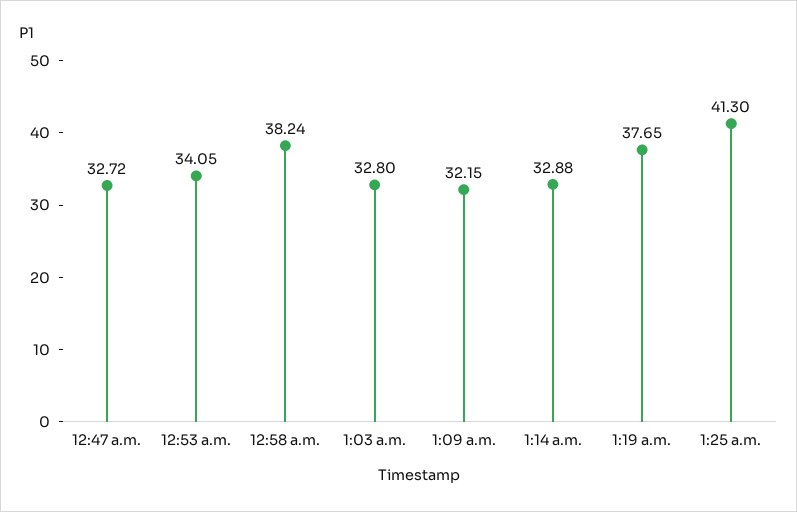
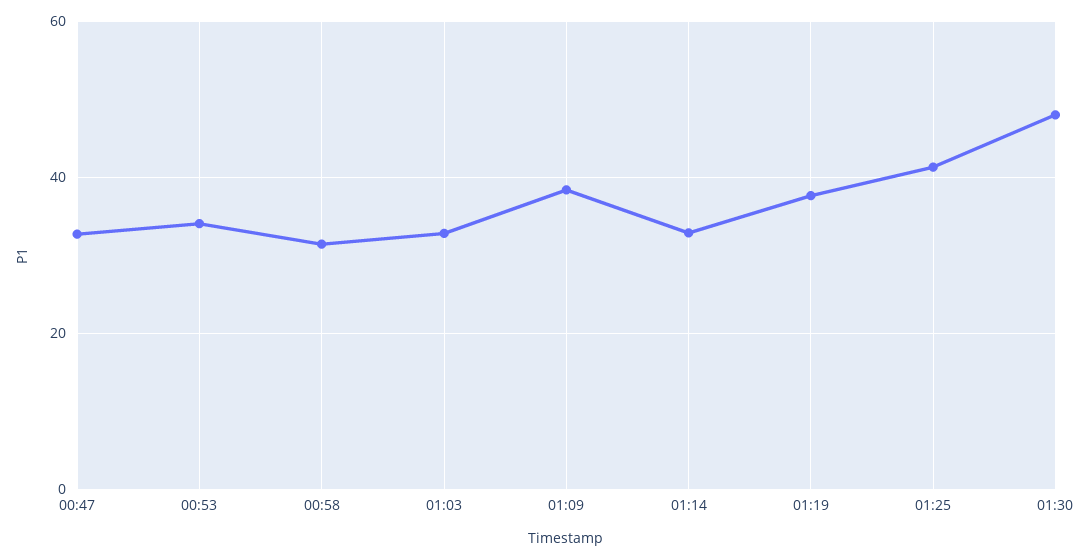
12:58 a.m.: 38.24 -> 32
1:09 a.m.: 32.15 -> 38
01:30: none -> 48

